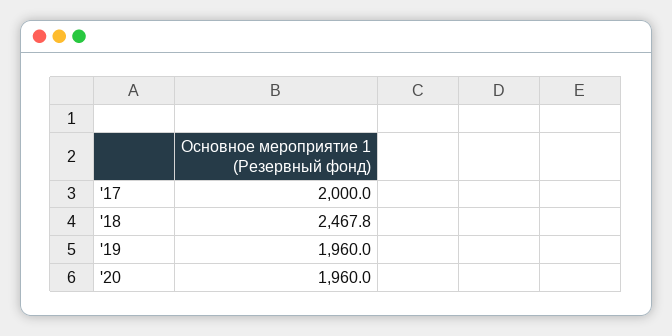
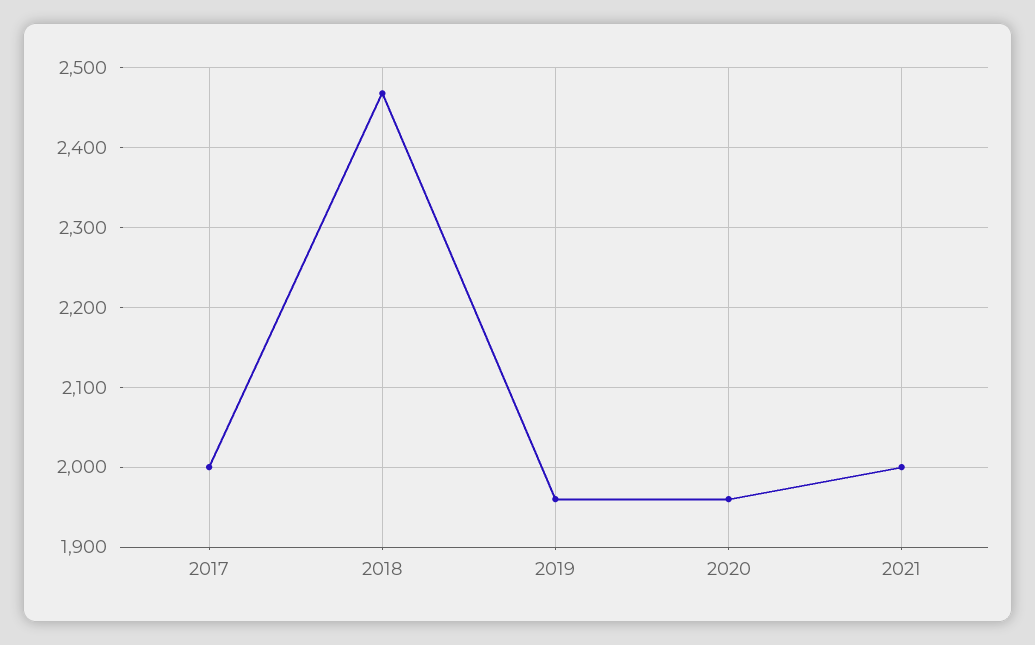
2021: none -> 2000

